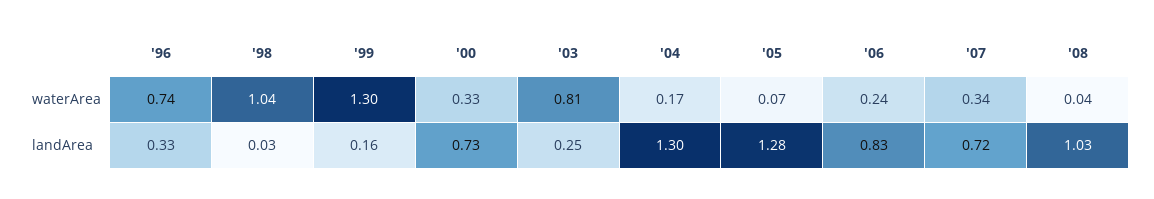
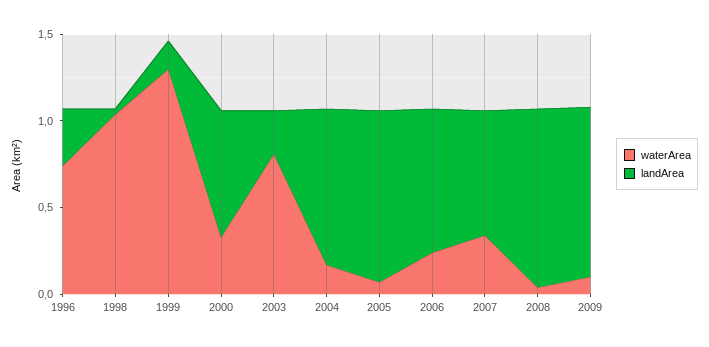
landArea, '04: 1.3 -> 0.9
landArea, '05: 1.28 -> 1
waterArea, 2009: none -> 0.1
landArea, 2009: none -> 1

